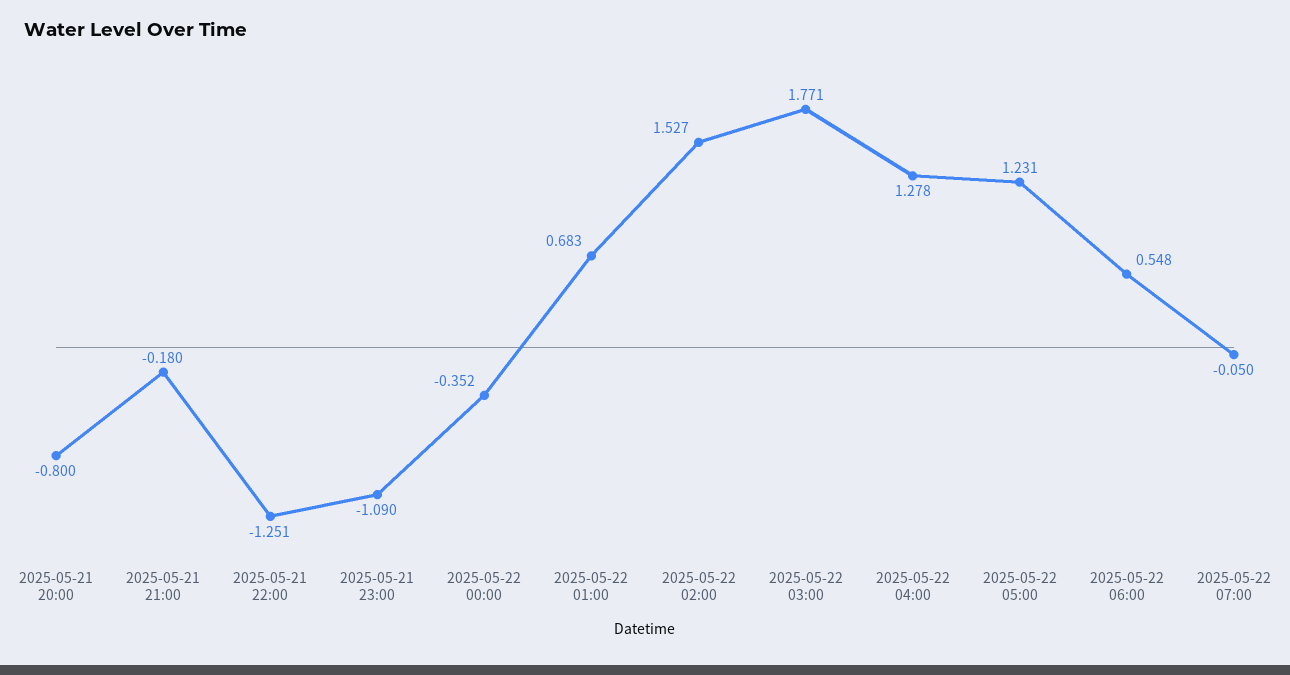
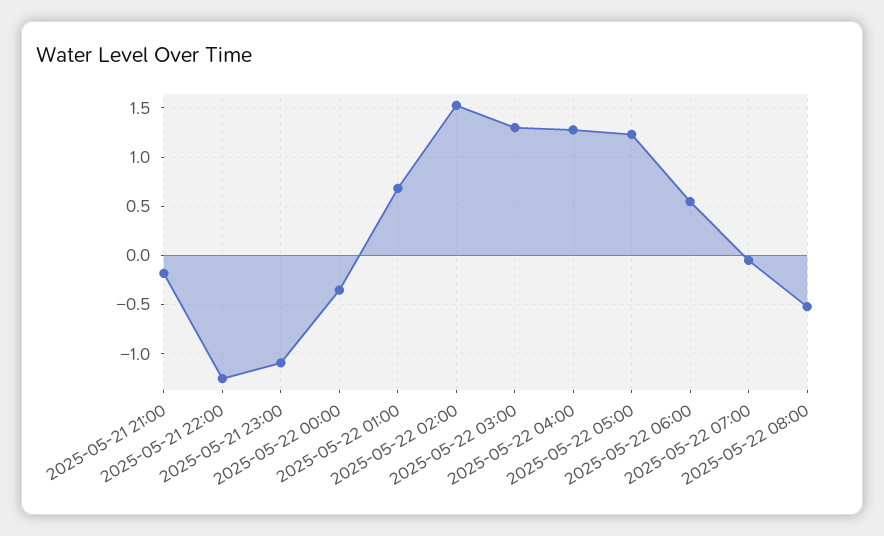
2025-05-21 20:00: -0.8 -> none
2025-05-22 03:00: 1.771 -> 1.3
2025-05-22 08:00: none -> -0.5

